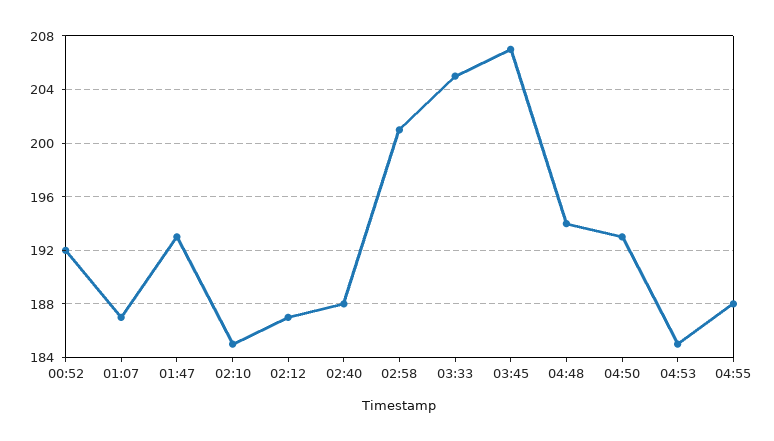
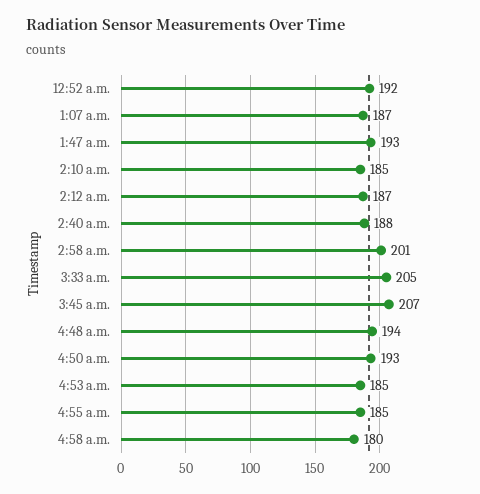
04:55: 188 -> 185
4:58 a.m.: none -> 180

